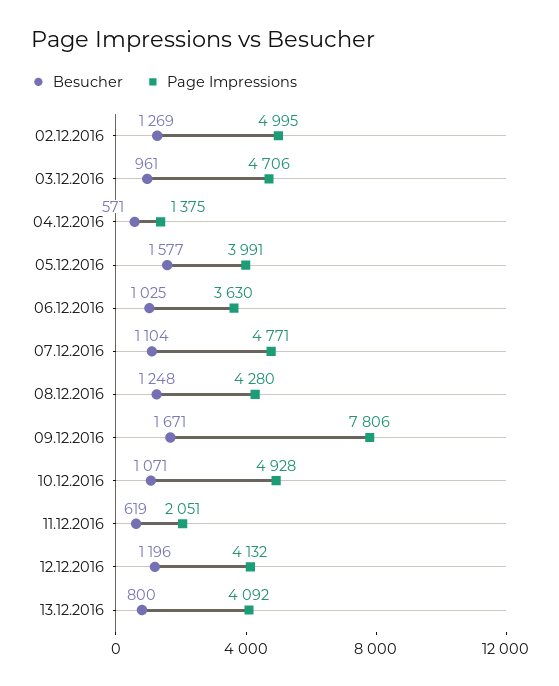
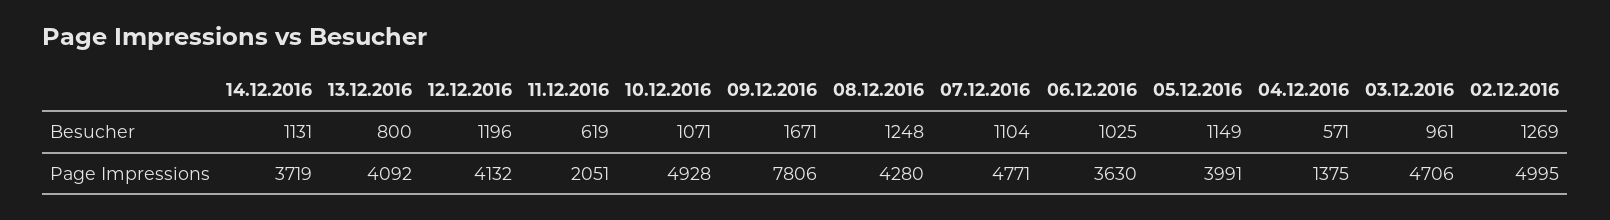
Besucher, 05.12.2016: 1577 -> 1149
Besucher, 14.12.2016: none -> 1131
Page Impressions, 14.12.2016: none -> 3719

